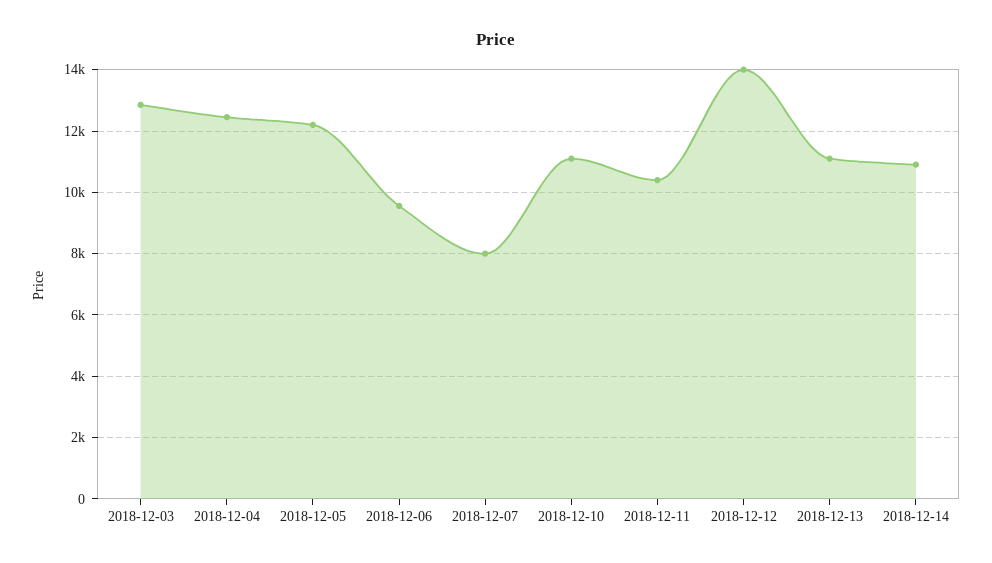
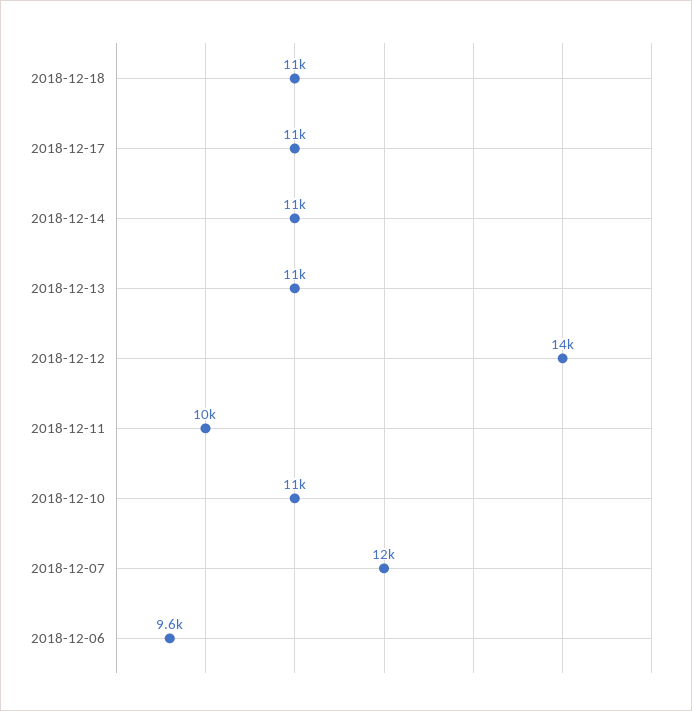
2018-12-03: 12800 -> none
2018-12-04: 12400 -> none
2018-12-05: 12200 -> none
2018-12-07: 8000 -> 12000
2018-12-18: none -> 11000
2018-12-17: none -> 11000

